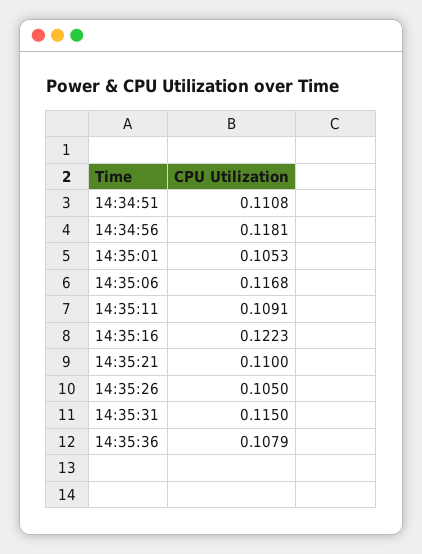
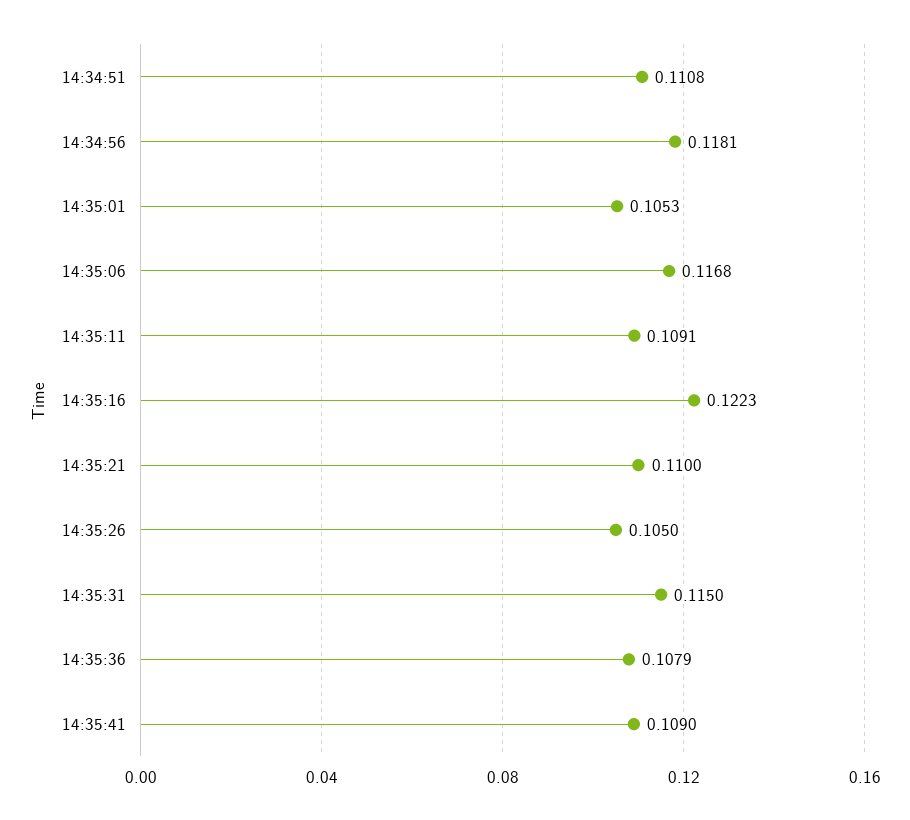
14:35:41: none -> 0.109

